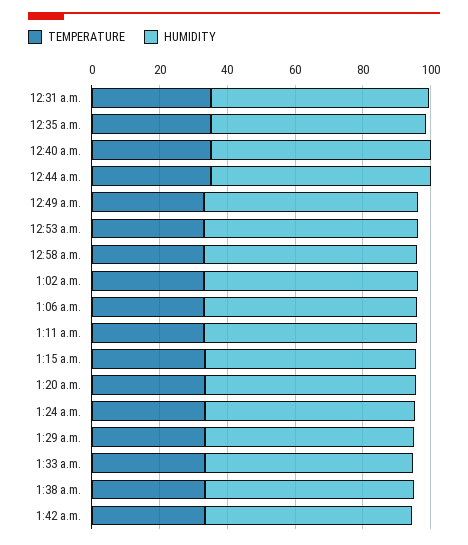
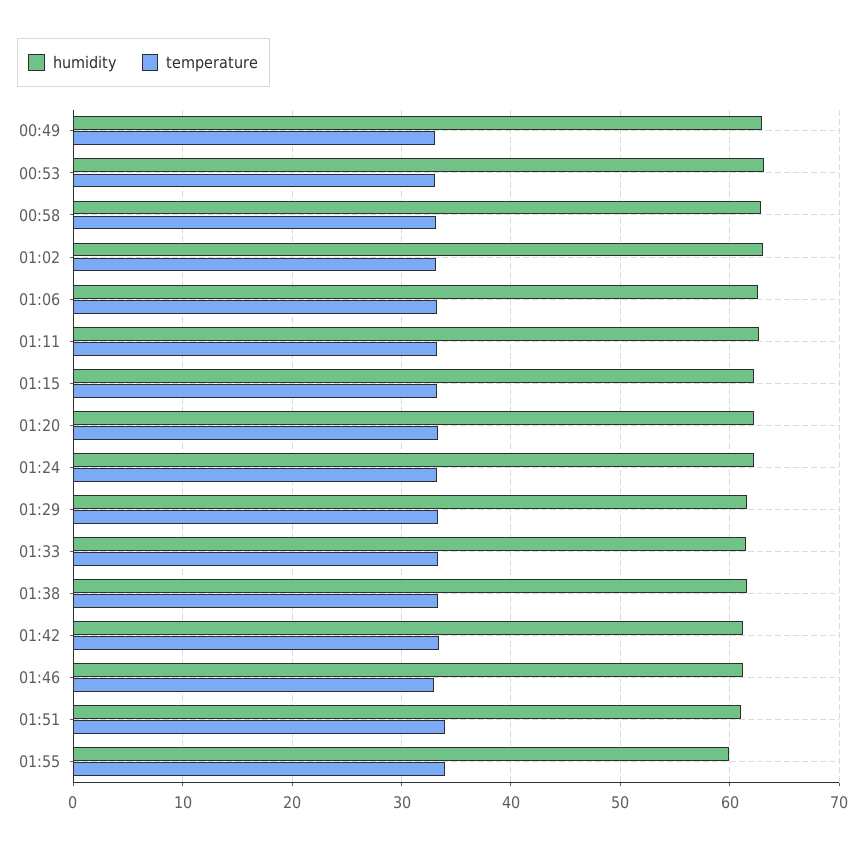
TEMPERATURE, 12:31 a.m.: 35 -> none
HUMIDITY, 12:31 a.m.: 65 -> none
TEMPERATURE, 12:35 a.m.: 35 -> none
HUMIDITY, 12:35 a.m.: 65 -> none
TEMPERATURE, 12:40 a.m.: 35 -> none
HUMIDITY, 12:40 a.m.: 65 -> none
TEMPERATURE, 12:44 a.m.: 35 -> none
HUMIDITY, 12:44 a.m.: 65 -> none
HUMIDITY, 01:46: none -> 61
TEMPERATURE, 01:46: none -> 33
HUMIDITY, 01:51: none -> 61
TEMPERATURE, 01:51: none -> 34
HUMIDITY, 01:55: none -> 60
TEMPERATURE, 01:55: none -> 34

